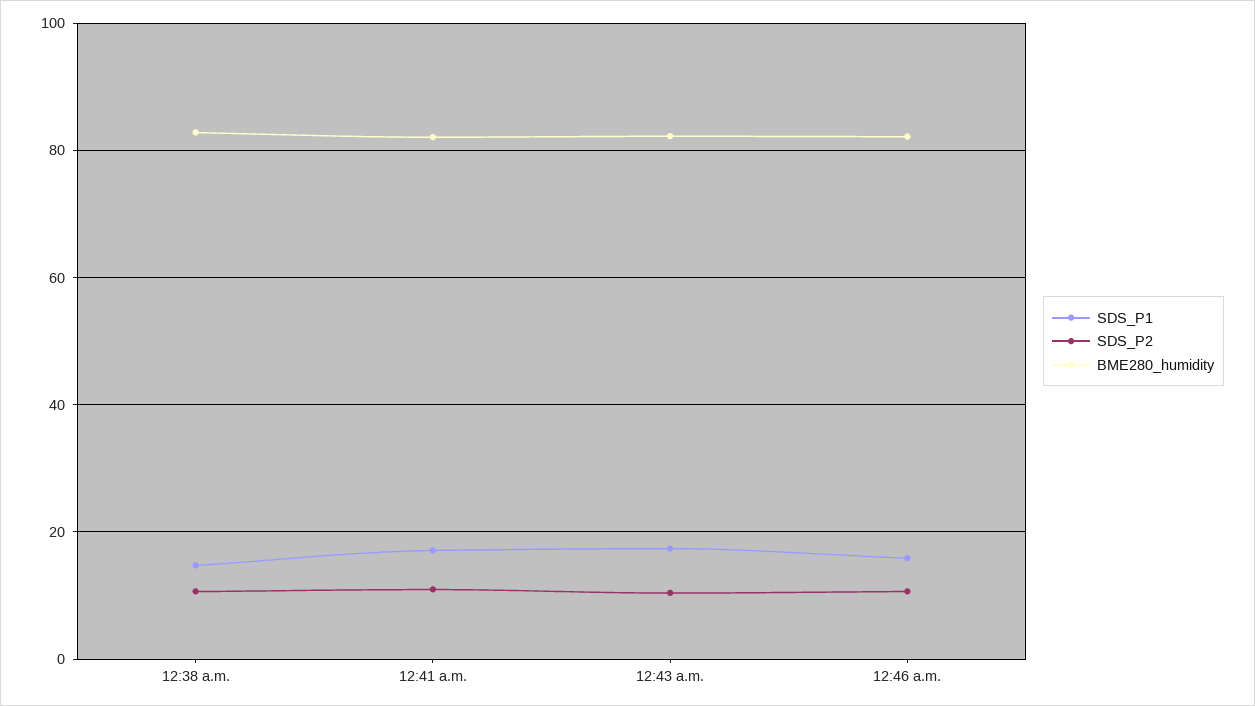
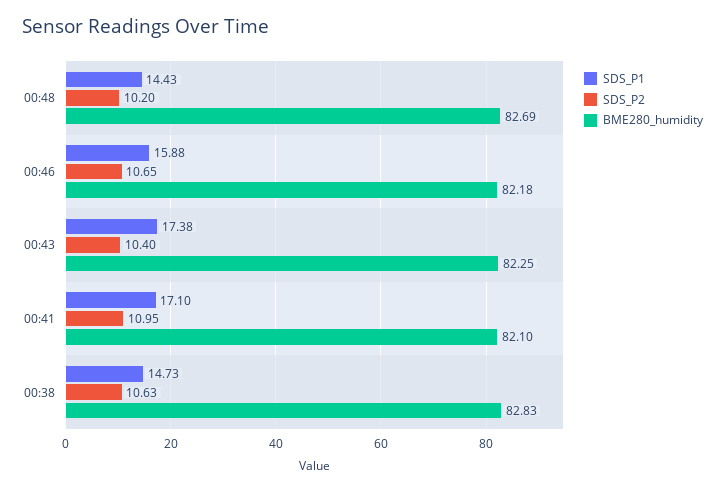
SDS_P1, 00:48: none -> 14.43
SDS_P2, 00:48: none -> 10.2
BME280_humidity, 00:48: none -> 82.69

